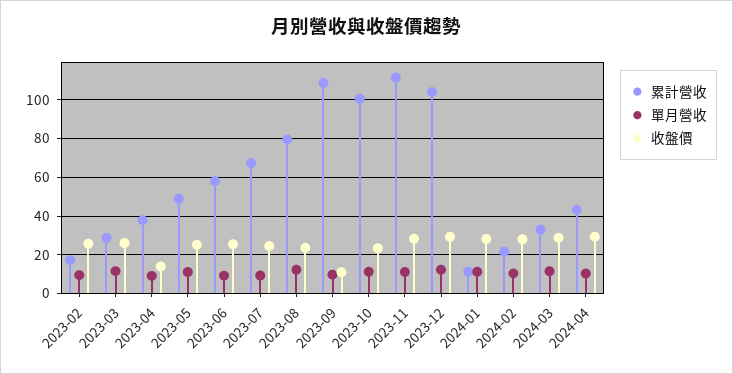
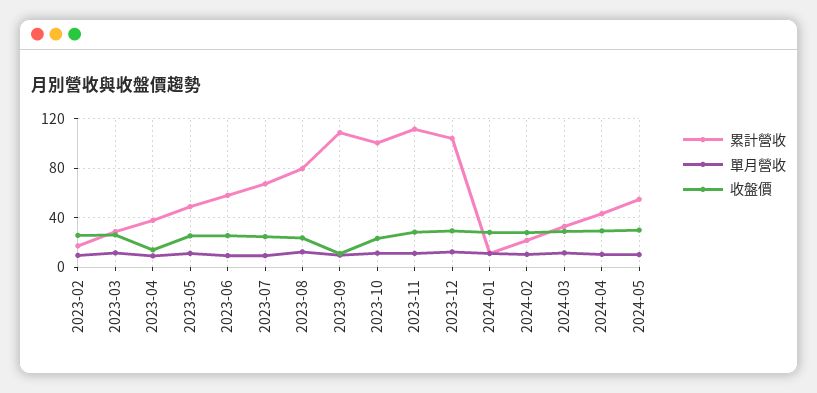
累計營收, 2024-05: none -> 55
單月營收, 2024-05: none -> 10
收盤價, 2024-05: none -> 30

